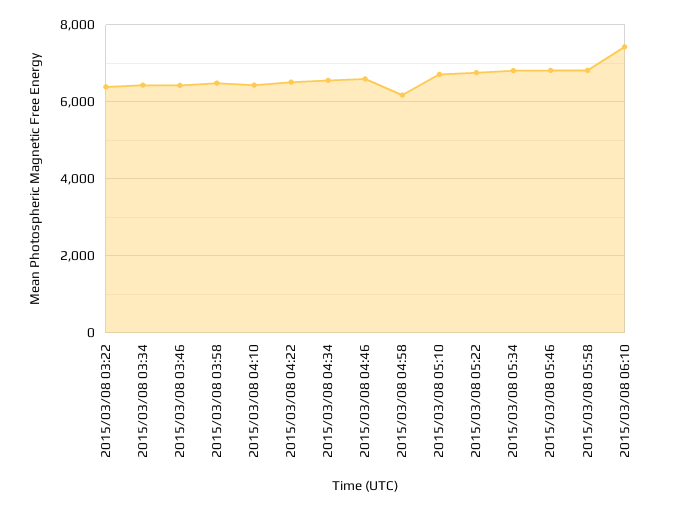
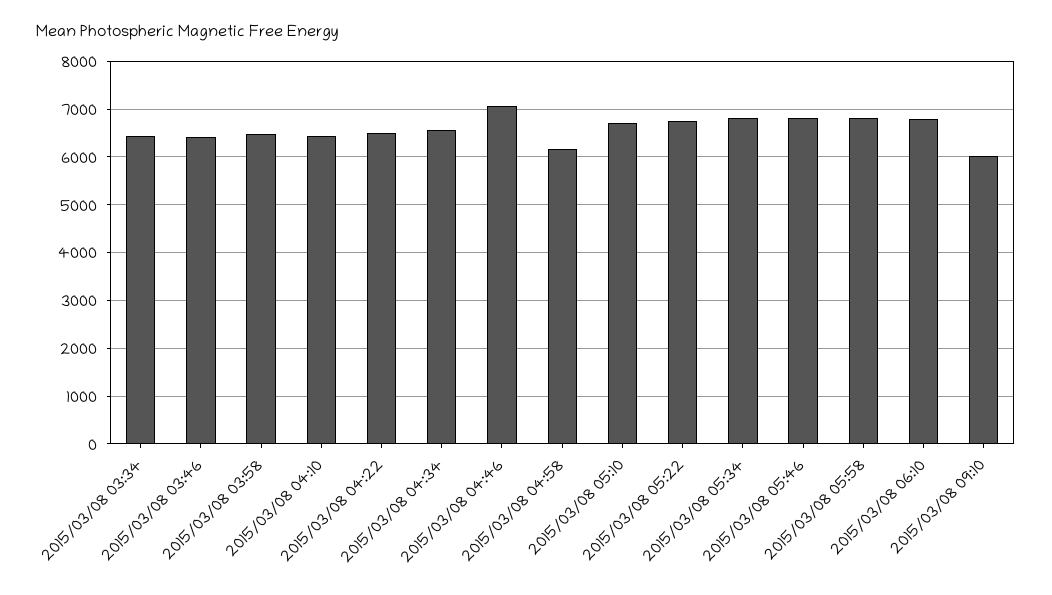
2015/03/08 03:22: 6400 -> none
2015/03/08 04:46: 6600 -> 7000
2015/03/08 06:10: 7400 -> 6800
2015/03/08 09:10: none -> 6000

